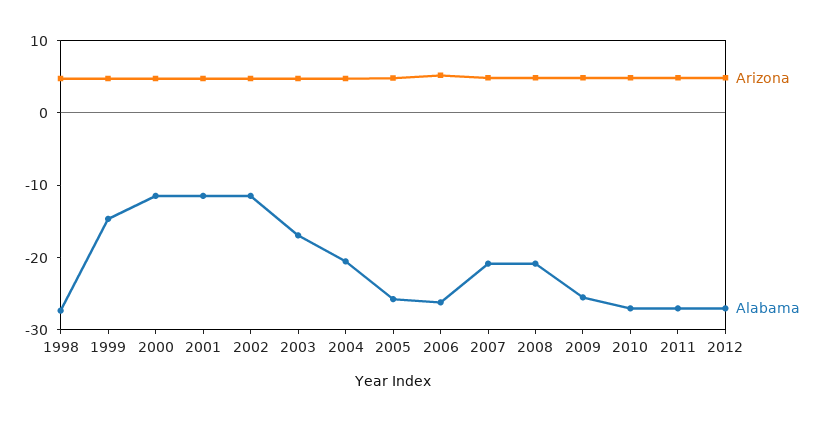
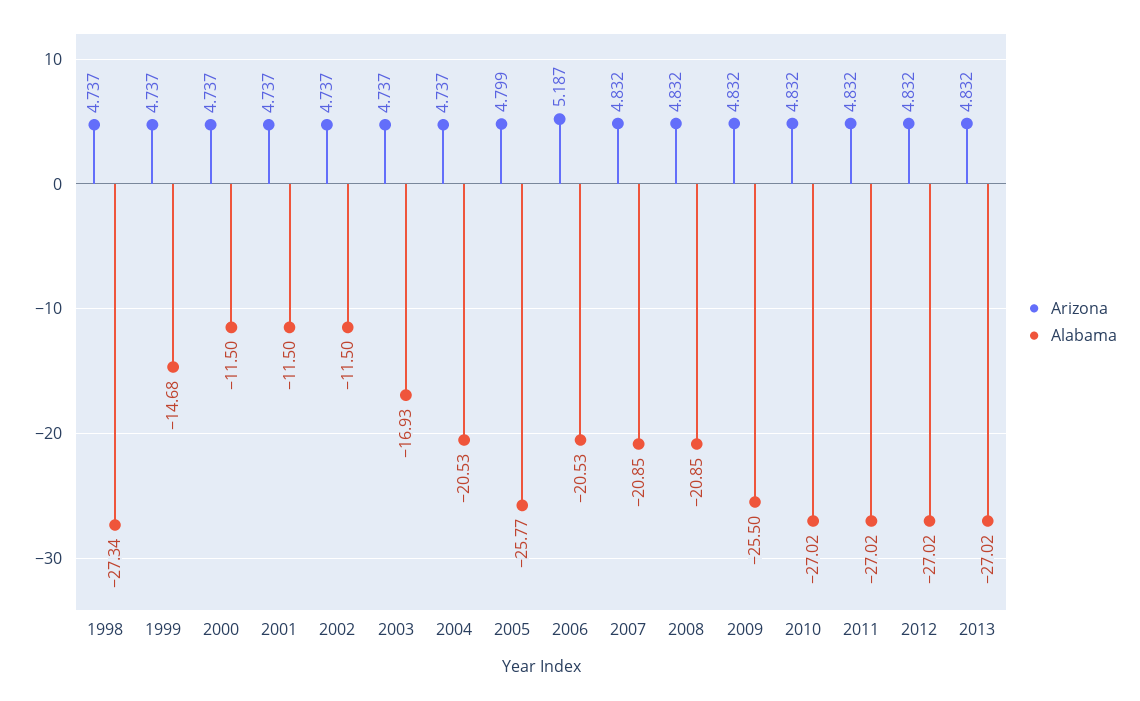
Alabama, 2006: -26 -> -20.53
Arizona, 2013: none -> 4.832
Alabama, 2013: none -> -27.02

